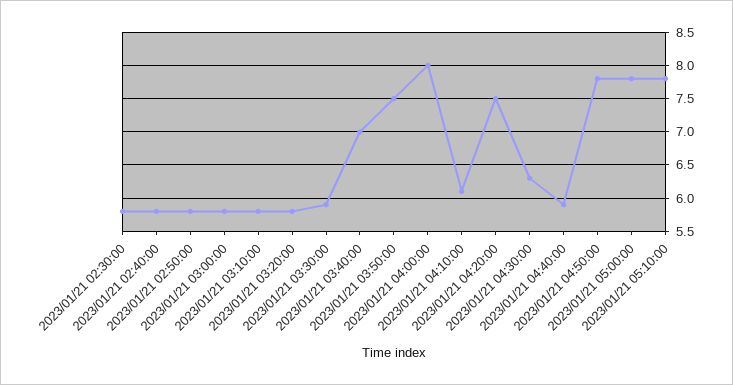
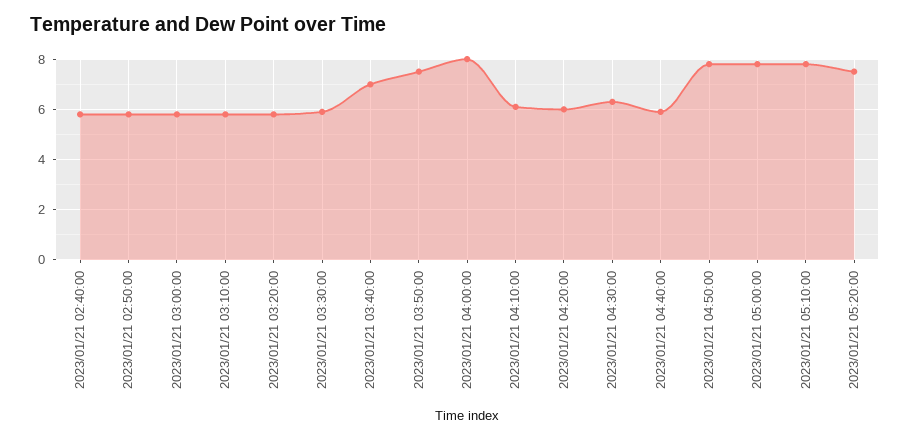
2023/01/21 02:30:00: 5.8 -> none
2023/01/21 04:20:00: 7.5 -> 6
2023/01/21 05:20:00: none -> 7.5

